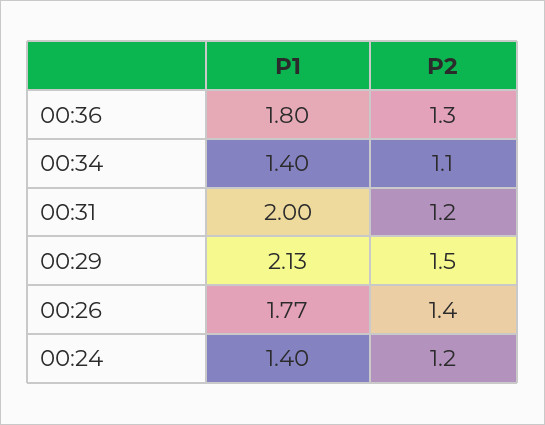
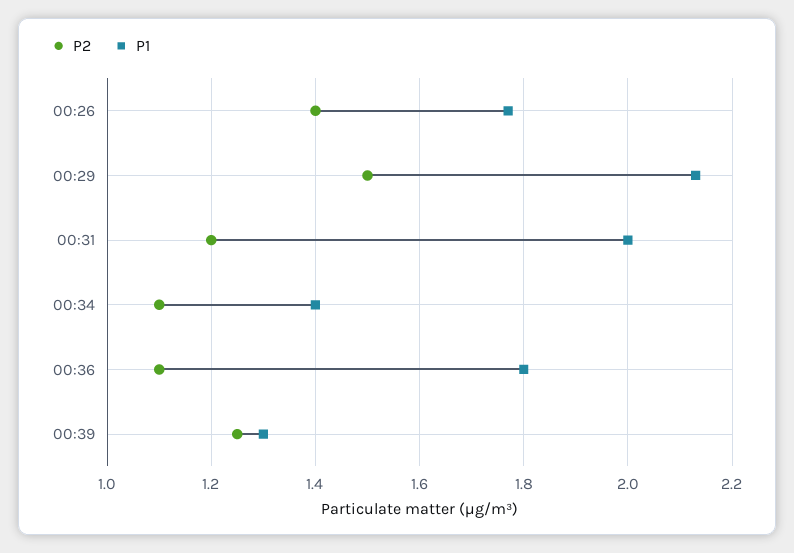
P2, 00:36: 1.3 -> 1.1
P1, 00:24: 1.4 -> none
P2, 00:24: 1.2 -> none
P2, 00:39: none -> 1.25
P1, 00:39: none -> 1.3

